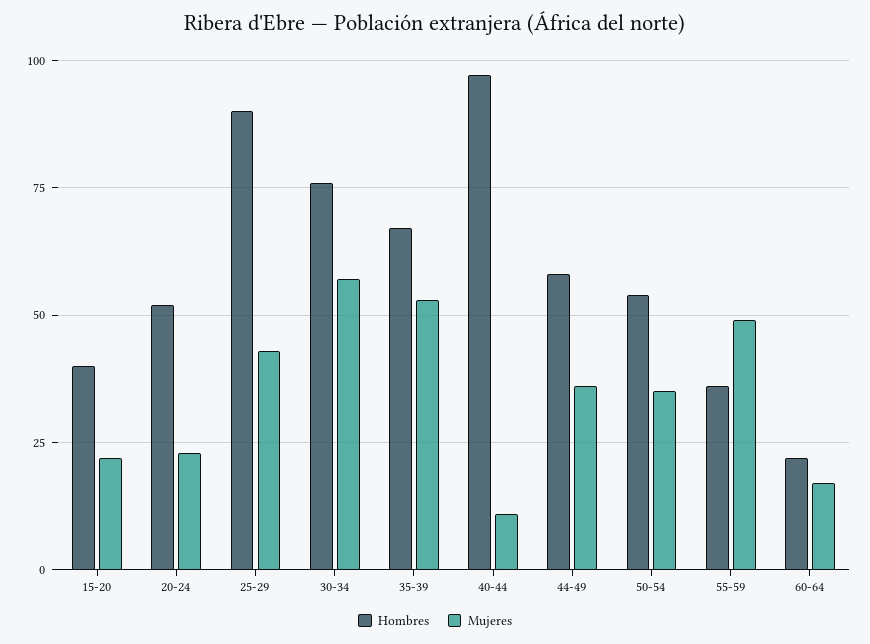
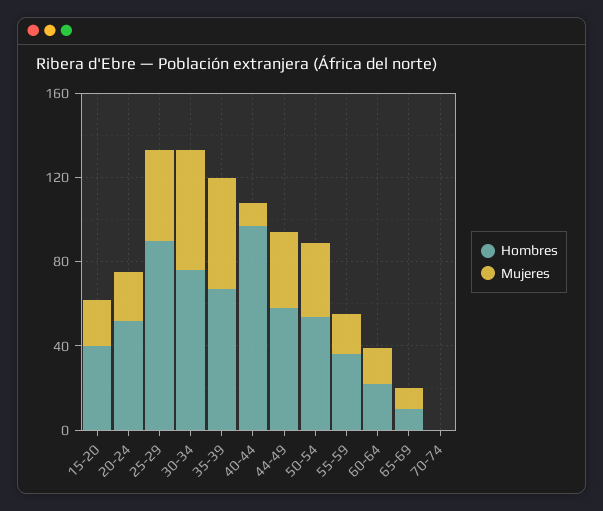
Mujeres, 55-59: 50 -> 20
Hombres, 65-69: none -> 10
Mujeres, 65-69: none -> 10
Hombres, 70-74: none -> 0
Mujeres, 70-74: none -> 0

